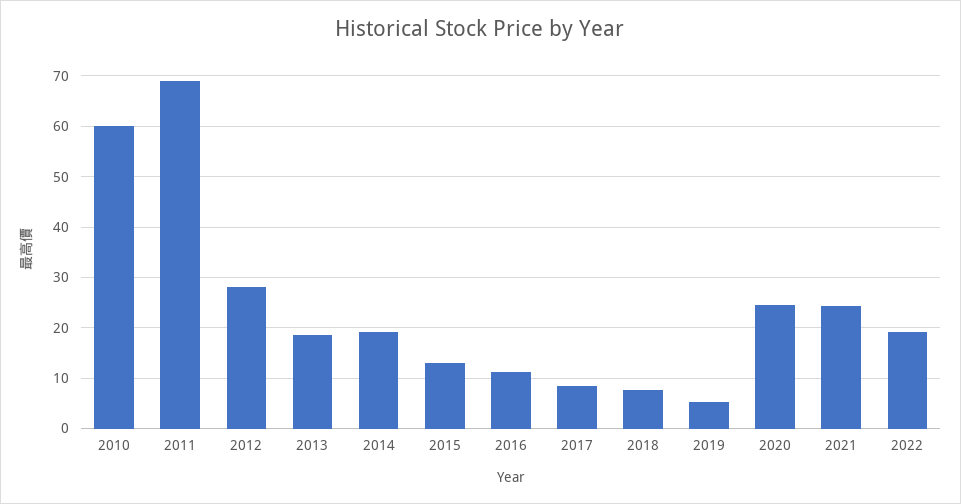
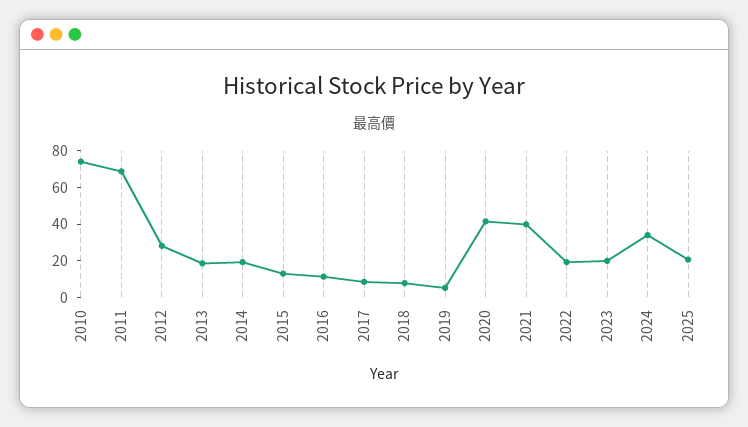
2010: 60 -> 75
2020: 24 -> 40
2021: 24 -> 40
2023: none -> 20
2024: none -> 35
2025: none -> 20

